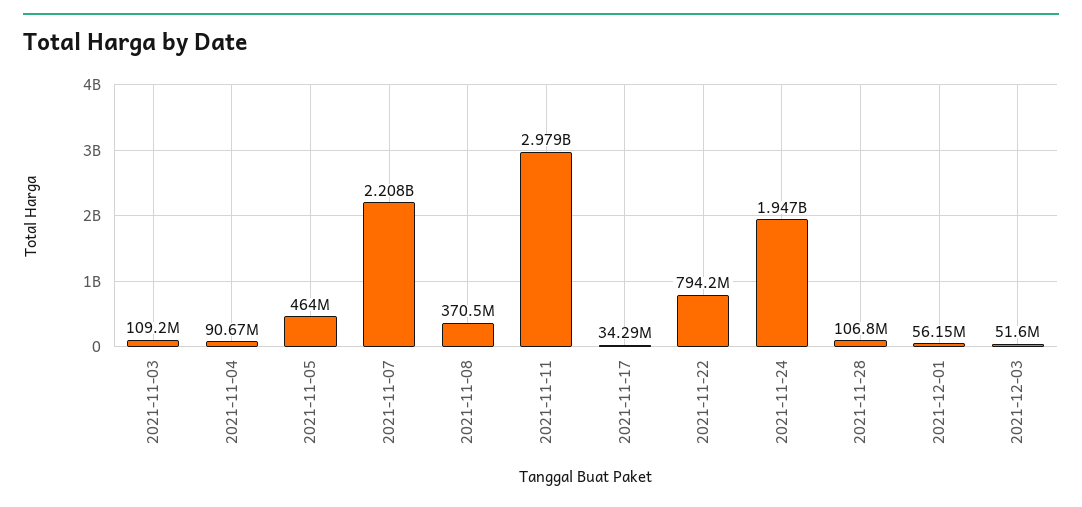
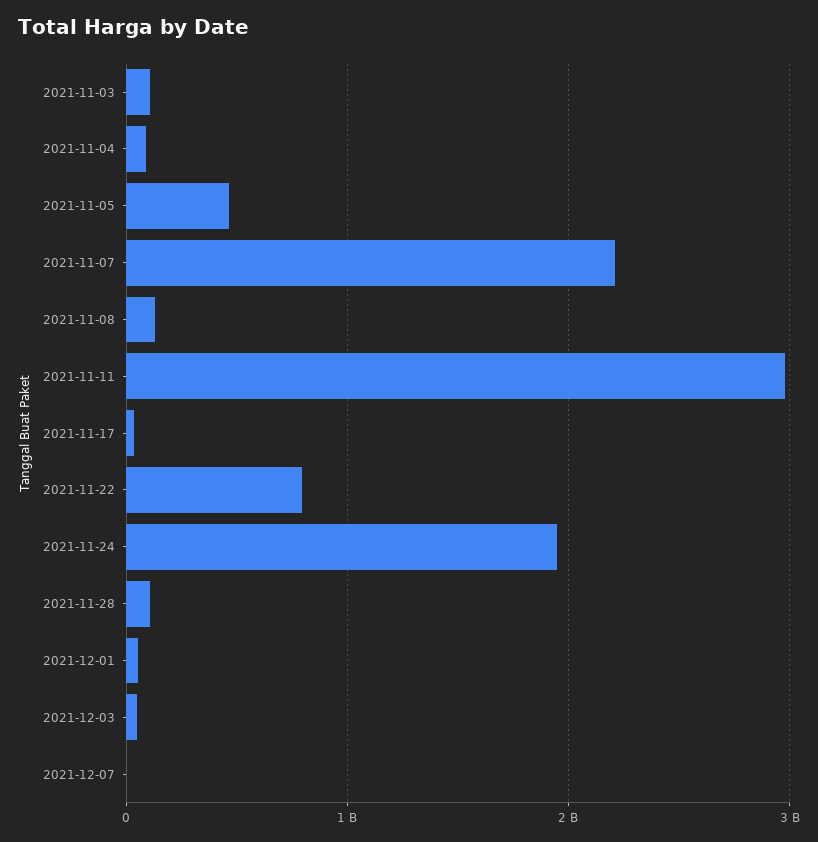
2021-11-08: 370500000 -> 100000000
2021-12-07: none -> 0

